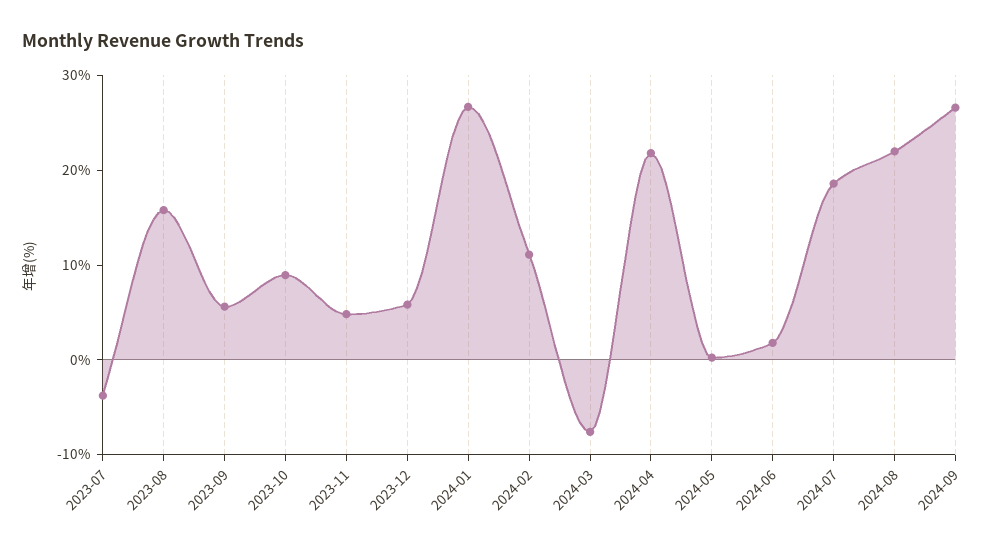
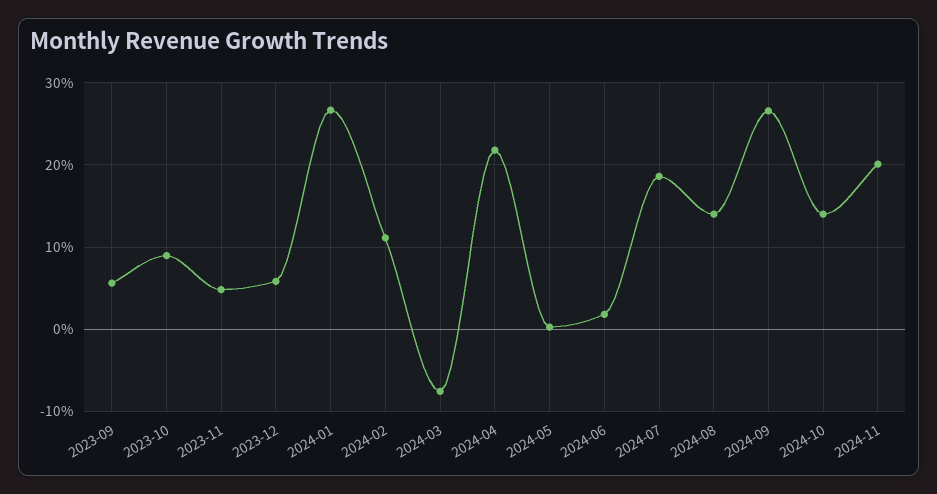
2023-07: -4 -> none
2023-08: 16 -> none
2024-08: 22 -> 14
2024-10: none -> 14
2024-11: none -> 20

